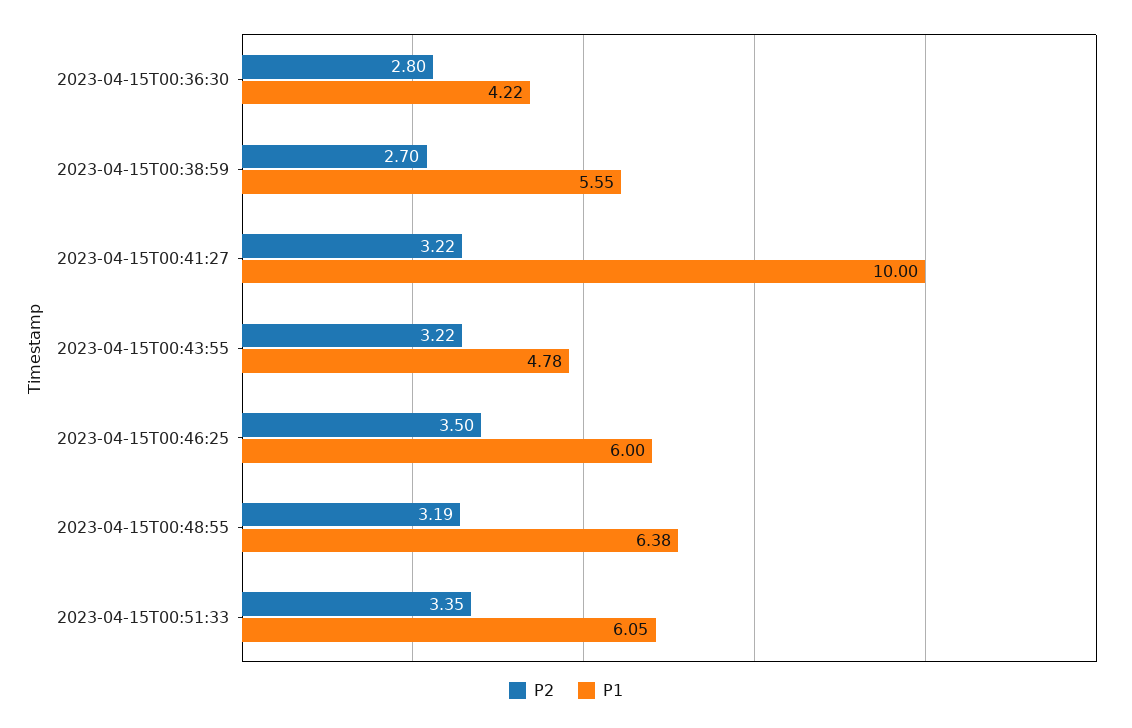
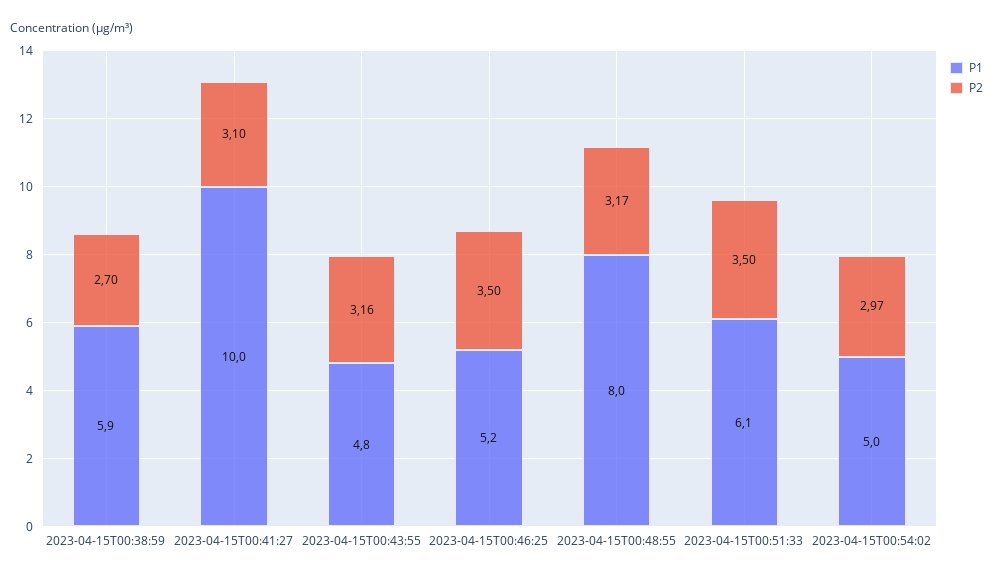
P2, 2023-04-15T00:36:30: 2.8 -> none
P1, 2023-04-15T00:36:30: 4.22 -> none
P1, 2023-04-15T00:38:59: 5.55 -> 5.9
P2, 2023-04-15T00:41:27: 3.22 -> 3.1
P2, 2023-04-15T00:43:55: 3.22 -> 3.16
P1, 2023-04-15T00:46:25: 6 -> 5.2
P2, 2023-04-15T00:48:55: 3.19 -> 3.17
P1, 2023-04-15T00:48:55: 6.38 -> 8
P2, 2023-04-15T00:51:33: 3.35 -> 3.5
P1, 2023-04-15T00:54:02: none -> 5
P2, 2023-04-15T00:54:02: none -> 2.97

